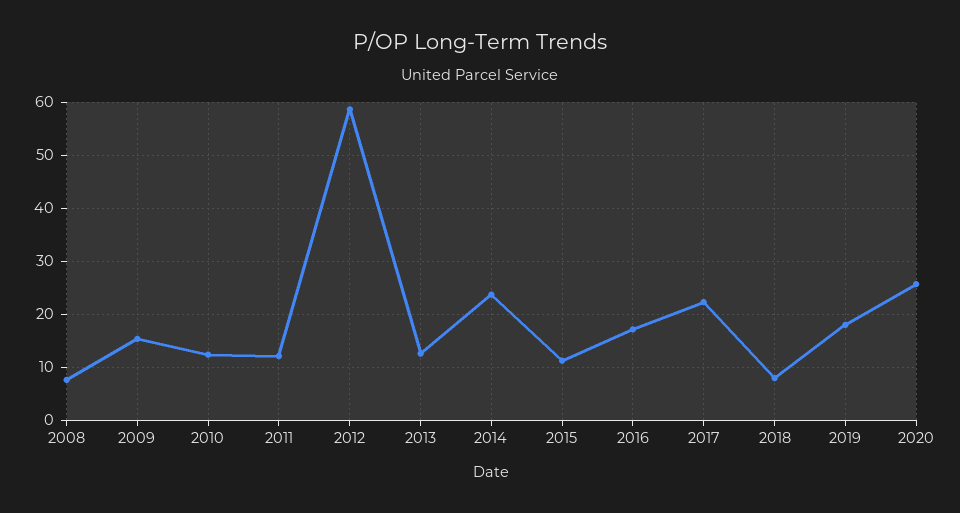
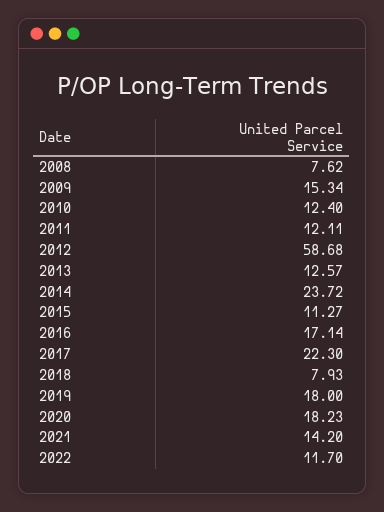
2020: 26 -> 18.23
2021: none -> 14.2
2022: none -> 11.7

